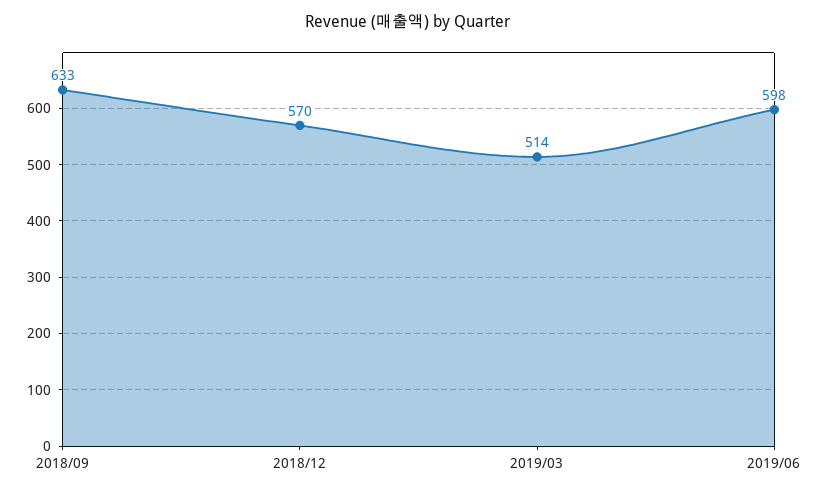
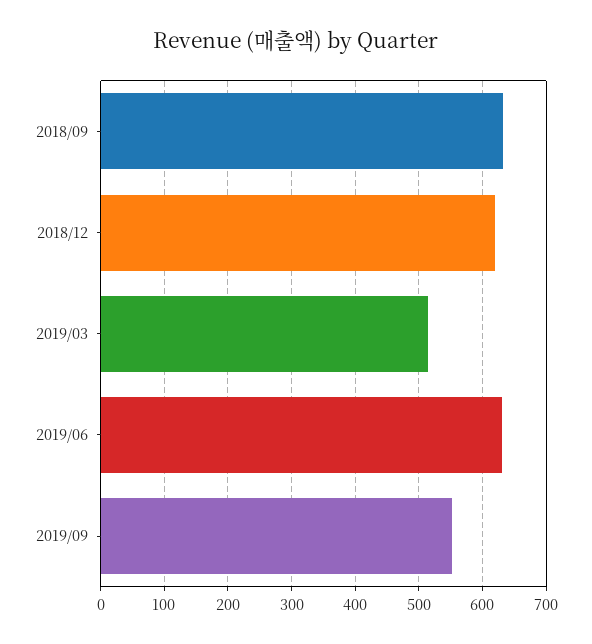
2018/12: 570 -> 620
2019/06: 598 -> 630
2019/09: none -> 550

